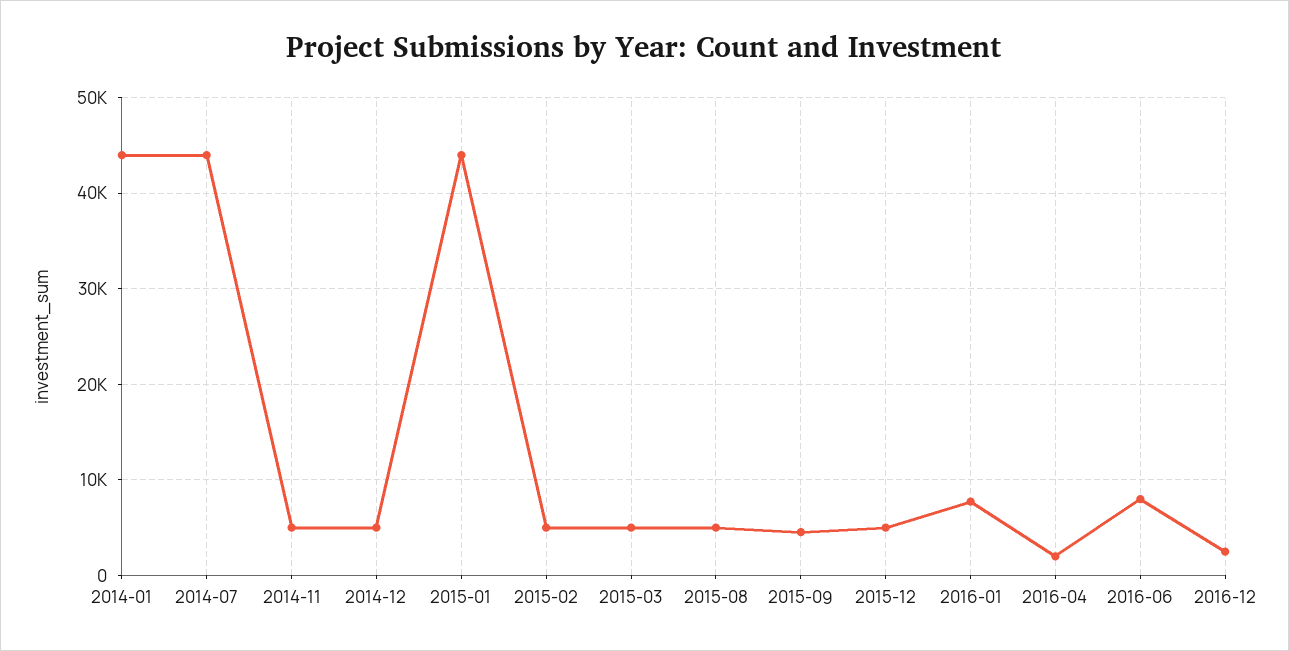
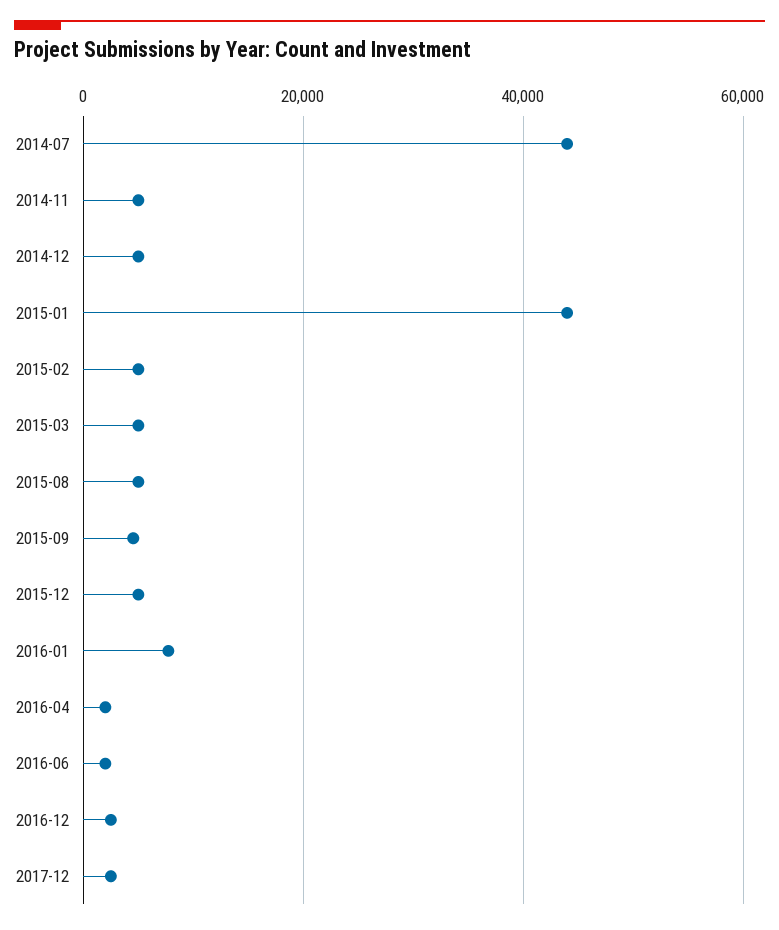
2014-01: 44000 -> none
2016-06: 8000 -> 2000
2017-12: none -> 2000

